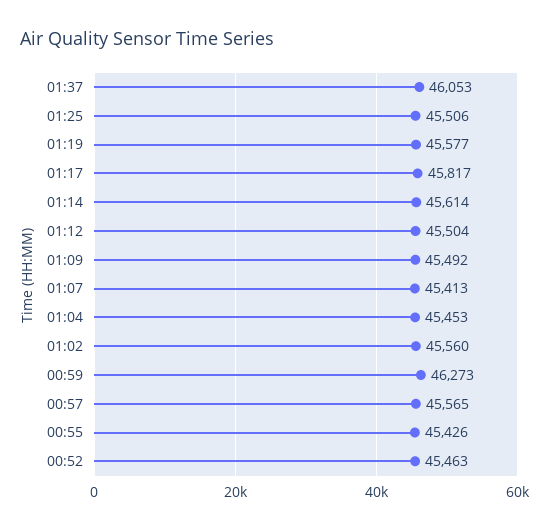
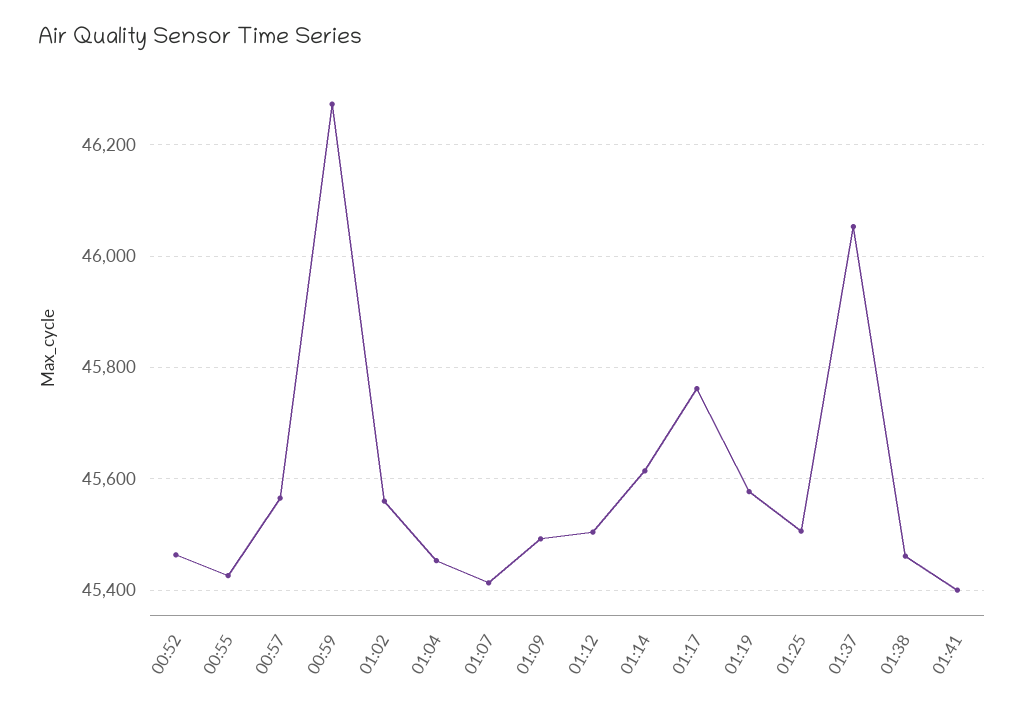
01:17: 45817 -> 45760
01:38: none -> 45460
01:41: none -> 45400

